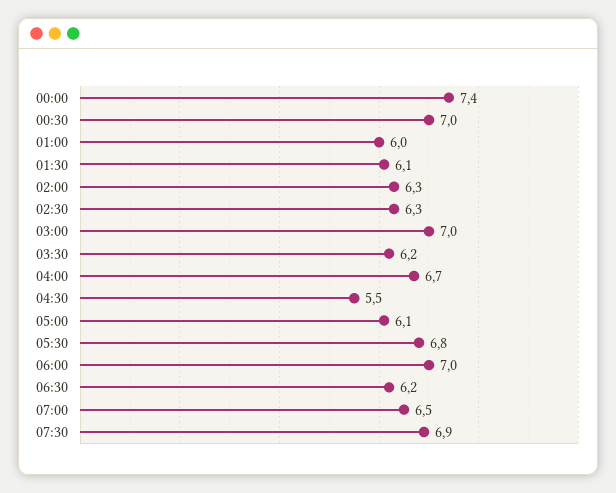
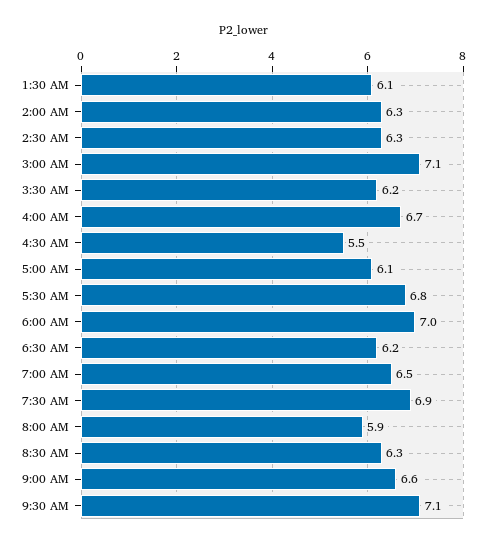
00:00: 7.4 -> none
00:30: 7 -> none
01:00: 6 -> none
03:00: 7 -> 7.1
8:00 AM: none -> 5.9
8:30 AM: none -> 6.3
9:00 AM: none -> 6.6
9:30 AM: none -> 7.1

